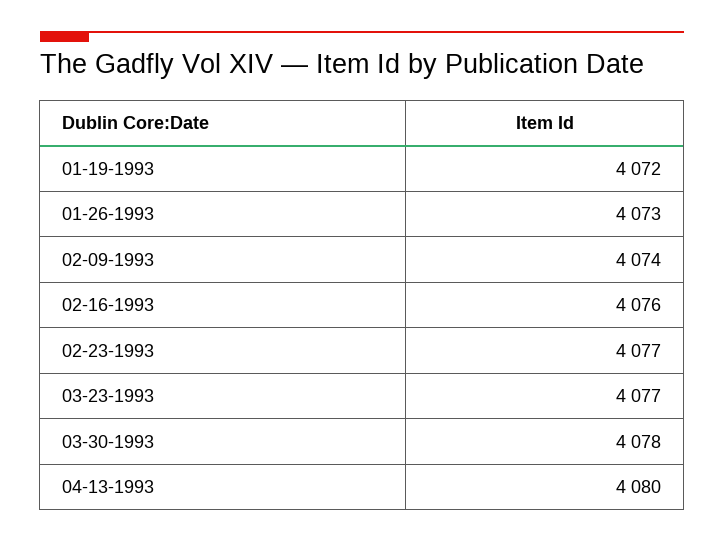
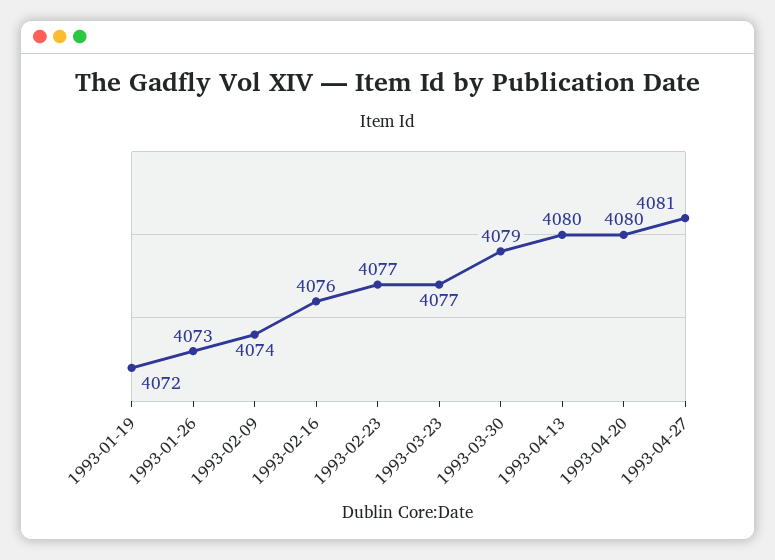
03-30-1993: 4078 -> 4079
1993-04-20: none -> 4080
1993-04-27: none -> 4081

